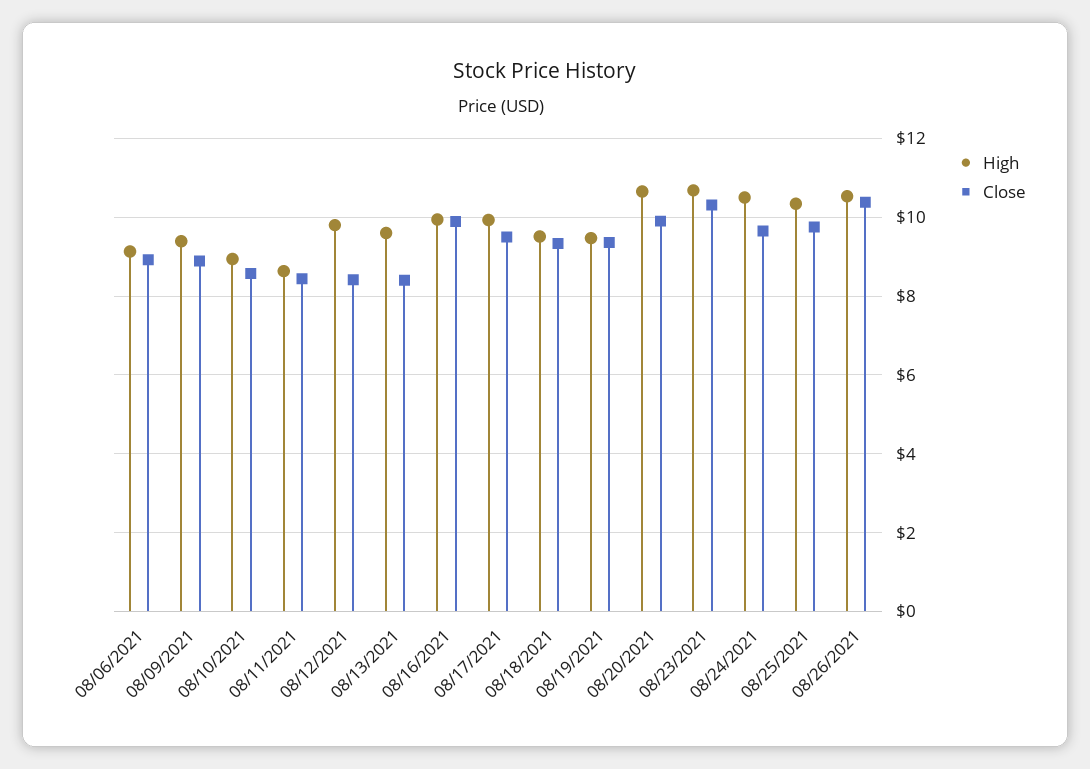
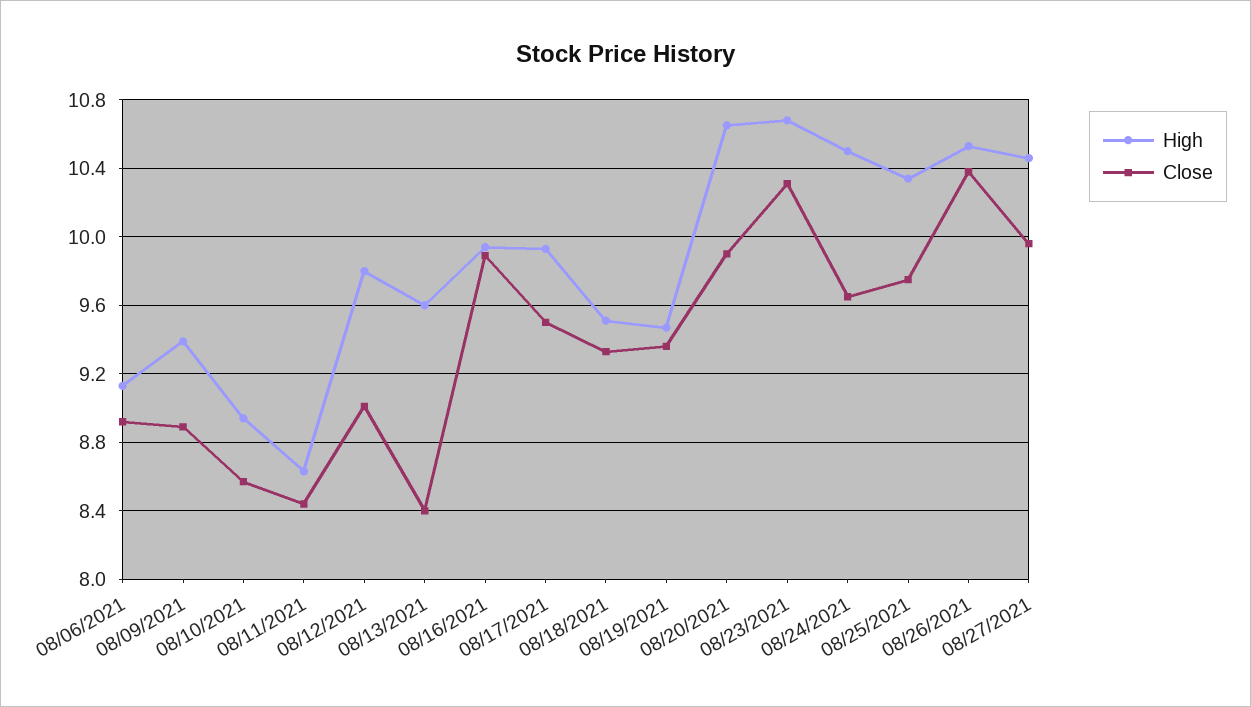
Close, 08/12/2021: 8.4 -> 9
High, 08/27/2021: none -> 10.45
Close, 08/27/2021: none -> 9.95

